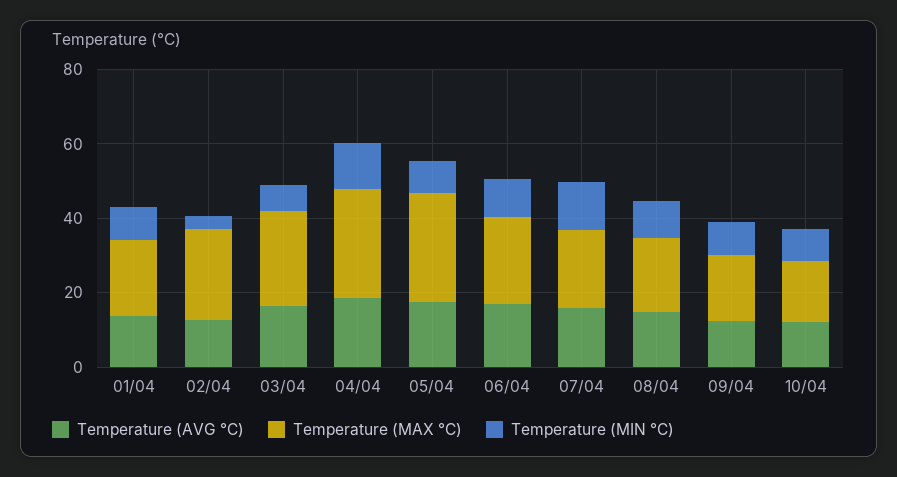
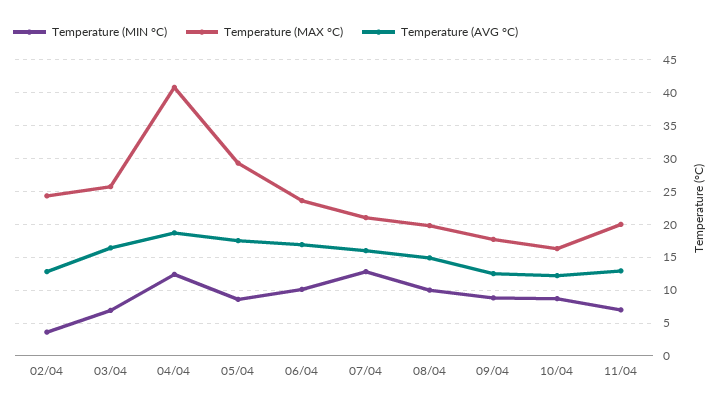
Temperature (AVG °C), 01/04: 15 -> none
Temperature (MAX °C), 01/04: 20 -> none
Temperature (MIN °C), 01/04: 10 -> none
Temperature (MAX °C), 04/04: 30 -> 41
Temperature (MIN °C), 11/04: none -> 7
Temperature (MAX °C), 11/04: none -> 20
Temperature (AVG °C), 11/04: none -> 13

